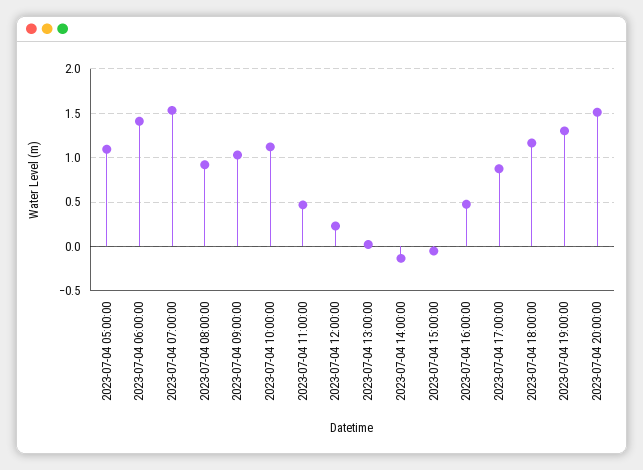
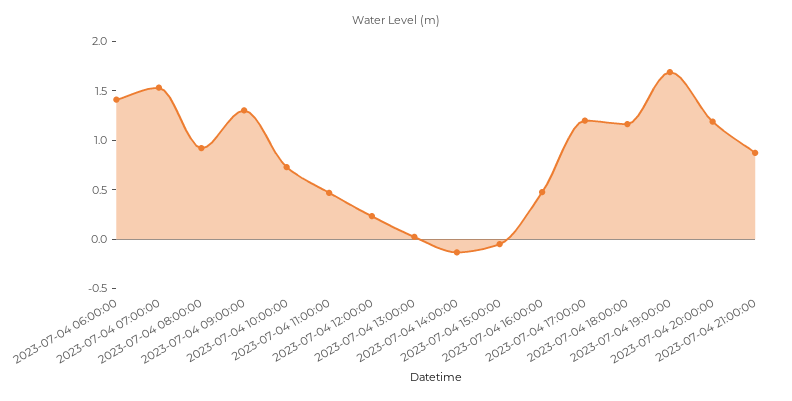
2023-07-04 05:00:00: 1.1 -> none
2023-07-04 09:00:00: 1 -> 1.3
2023-07-04 10:00:00: 1.1 -> 0.7
2023-07-04 17:00:00: 0.9 -> 1.2
2023-07-04 19:00:00: 1.3 -> 1.7
2023-07-04 20:00:00: 1.5 -> 1.2
2023-07-04 21:00:00: none -> 0.9

